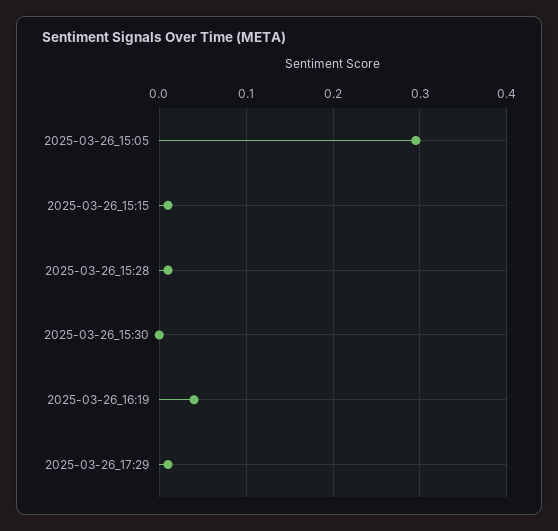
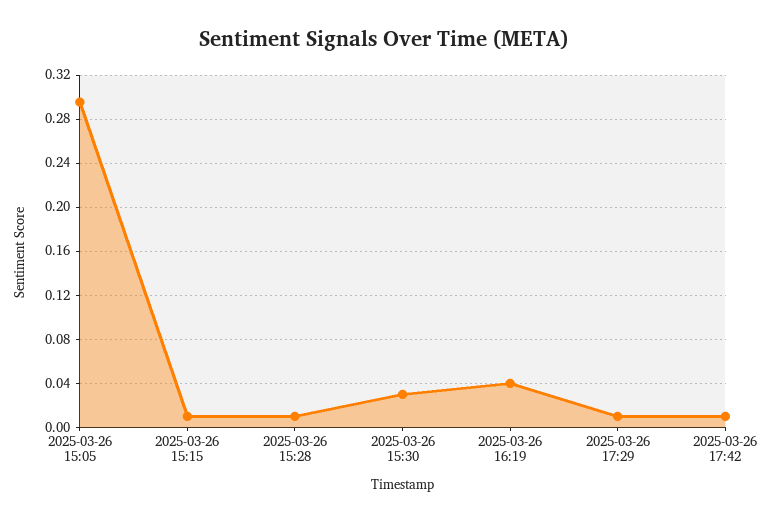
2025-03-26_15:30: 0 -> 0.03
2025-03-26 17:42: none -> 0.01

